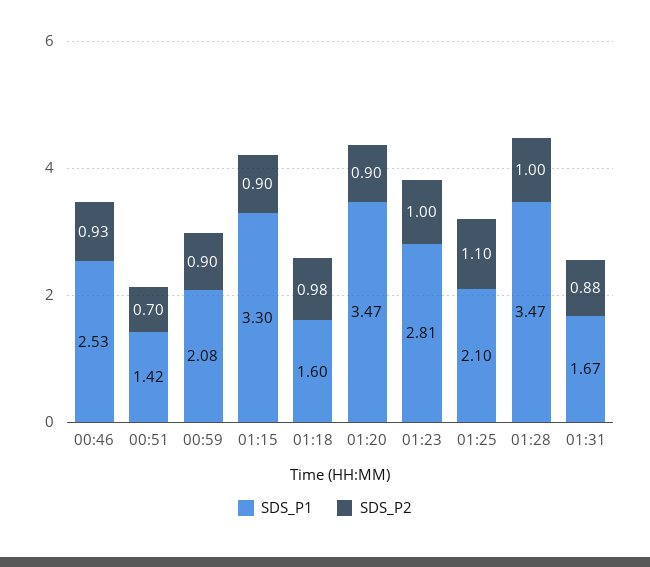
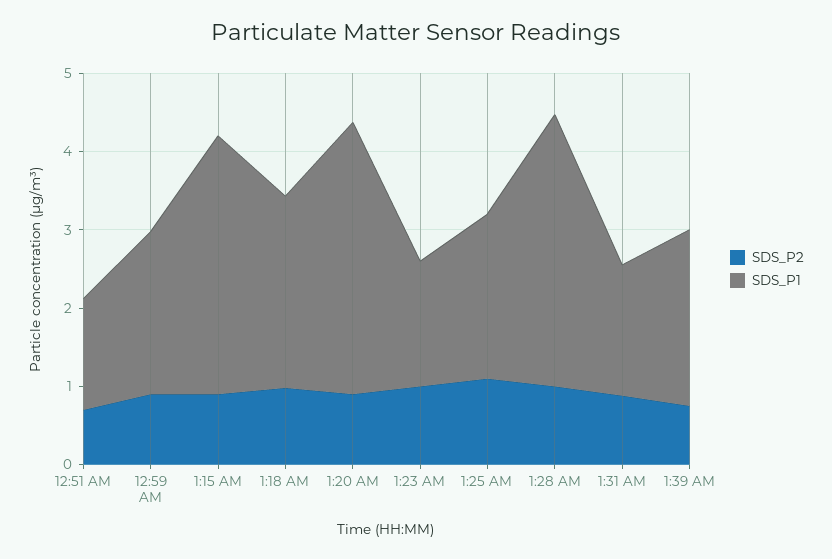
SDS_P1, 00:46: 2.53 -> none
SDS_P2, 00:46: 0.93 -> none
SDS_P1, 01:18: 1.6 -> 2.4
SDS_P1, 01:23: 2.81 -> 1.6
SDS_P2, 1:39 AM: none -> 0.8
SDS_P1, 1:39 AM: none -> 2.2

